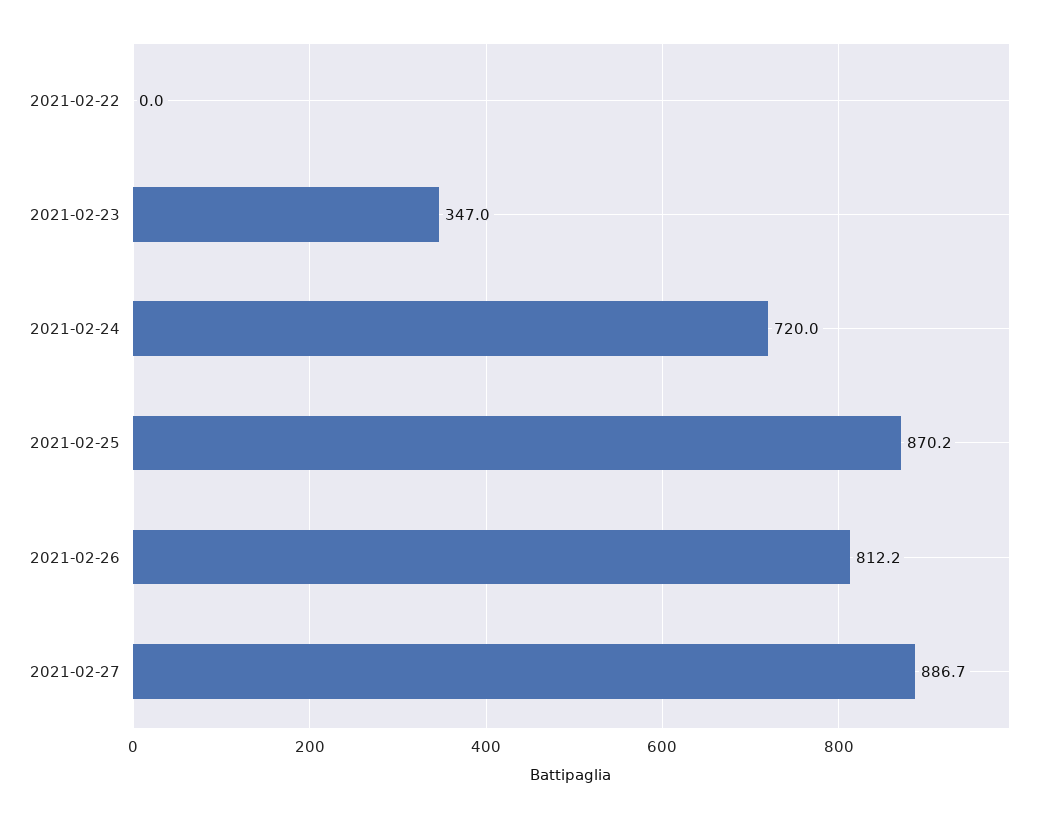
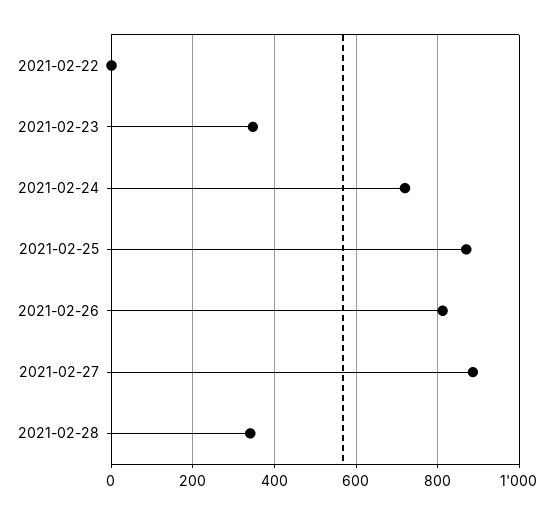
2021-02-28: none -> 340

